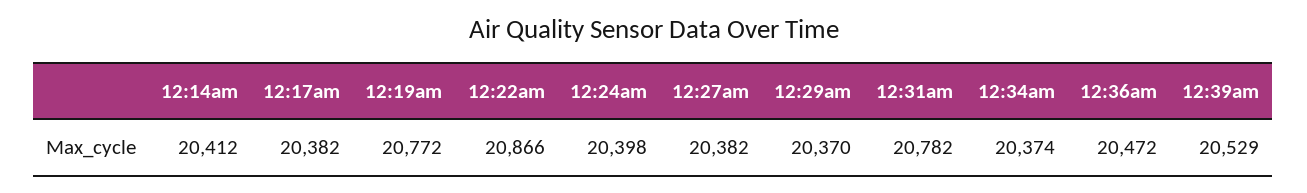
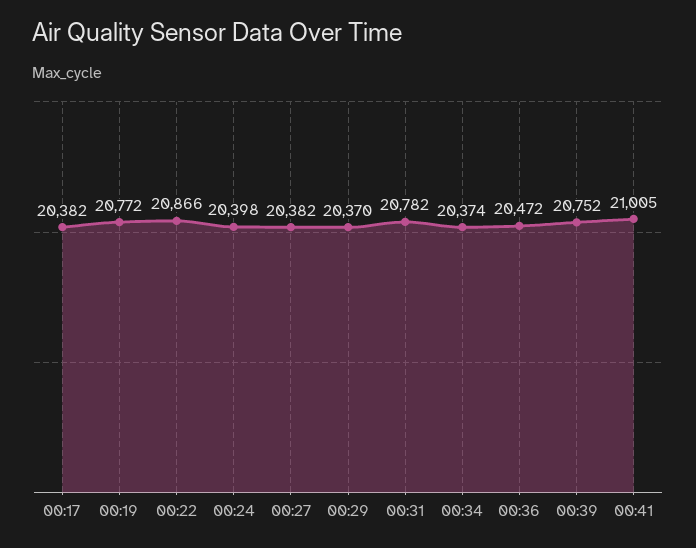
12:14am: 20412 -> none
12:39am: 20529 -> 20752
00:41: none -> 21005

